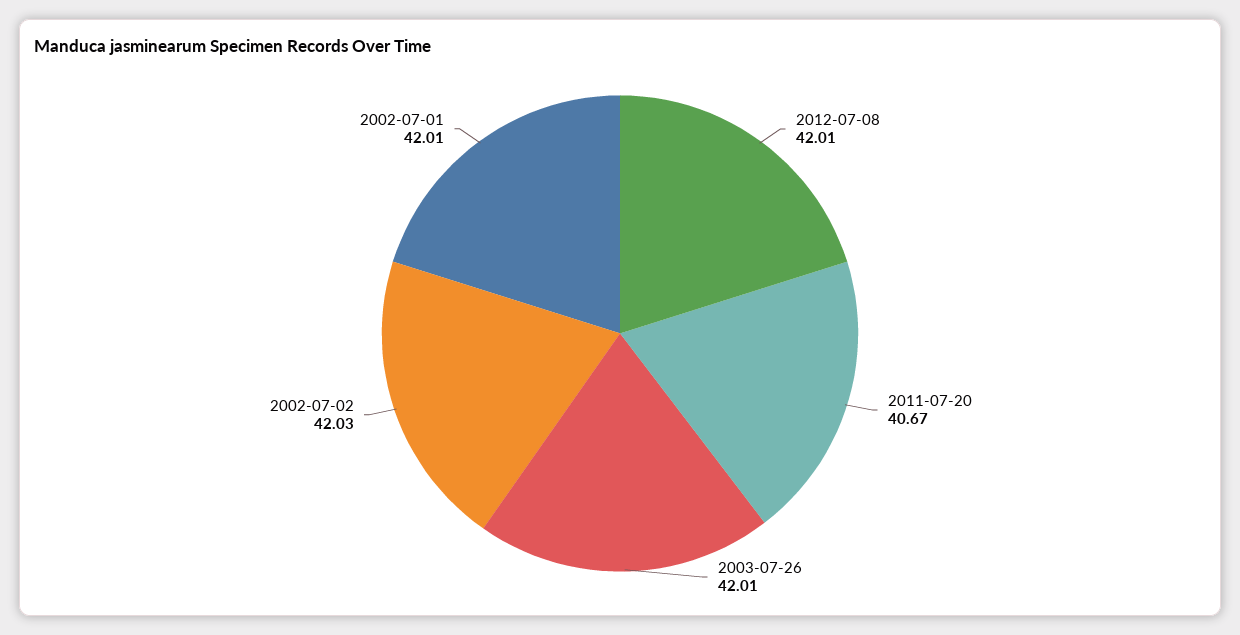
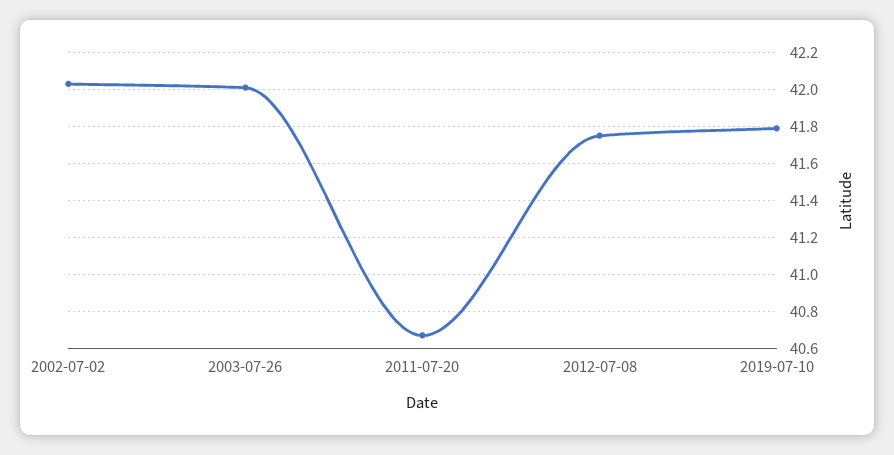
2012-07-08: 42.01 -> 41.75
2002-07-01: 42.01 -> none
2019-07-10: none -> 41.8

